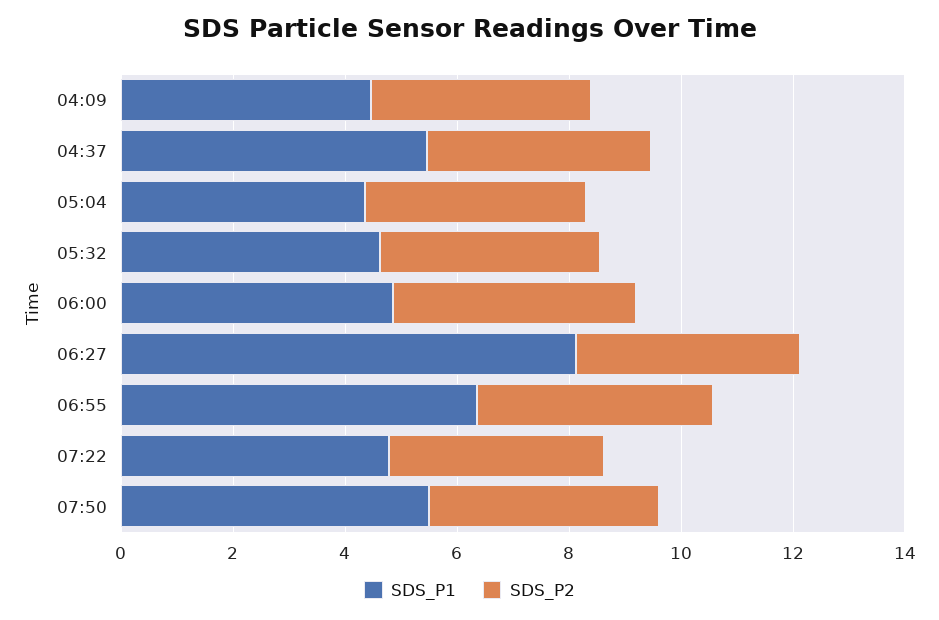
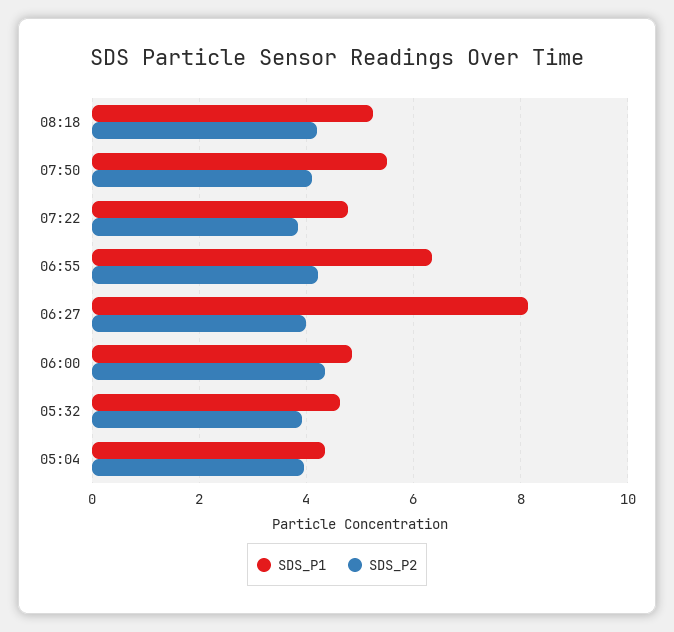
SDS_P1, 04:09: 4.5 -> none
SDS_P2, 04:09: 4 -> none
SDS_P1, 04:37: 5.5 -> none
SDS_P2, 04:37: 4 -> none
SDS_P1, 08:18: none -> 5.2
SDS_P2, 08:18: none -> 4.2

